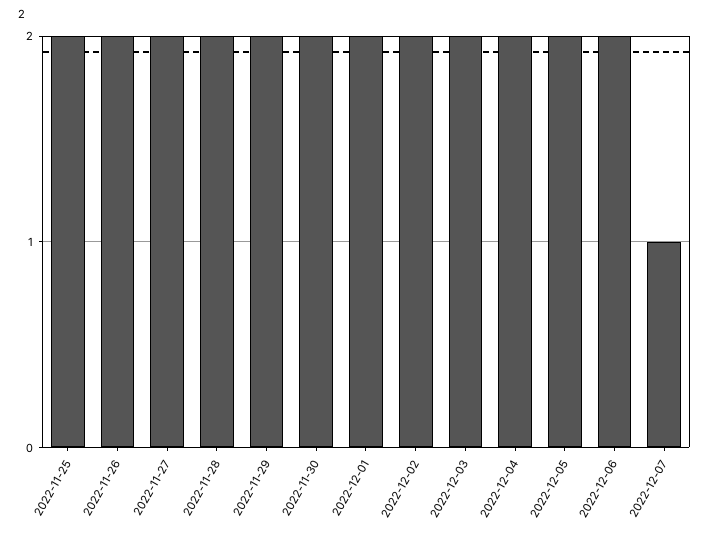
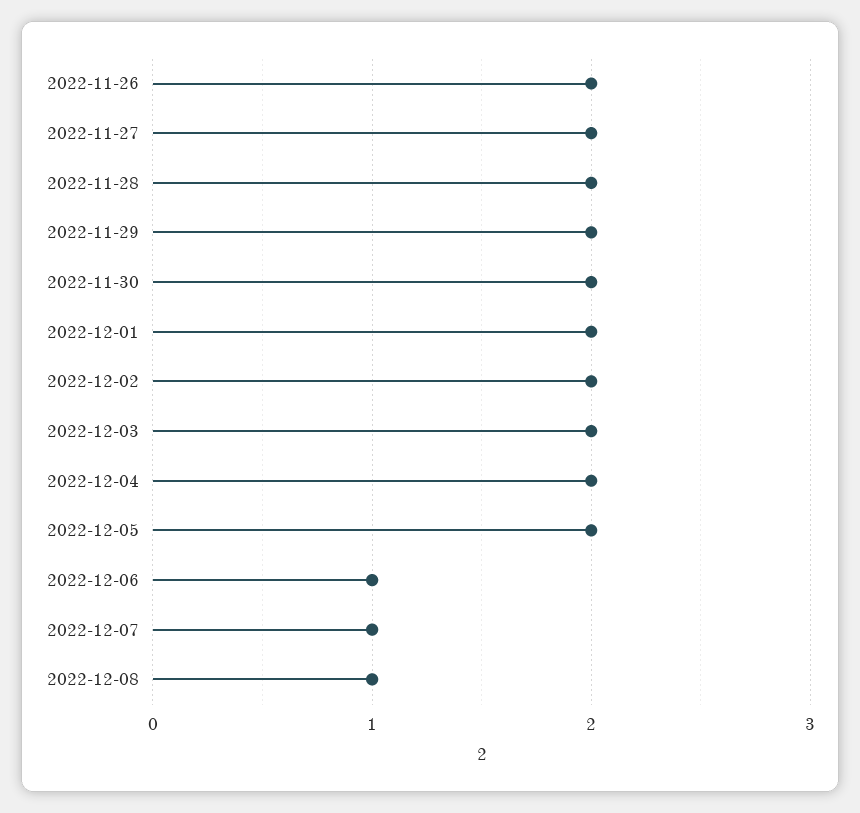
2022-11-25: 2 -> none
2022-12-06: 2 -> 1
2022-12-08: none -> 1

